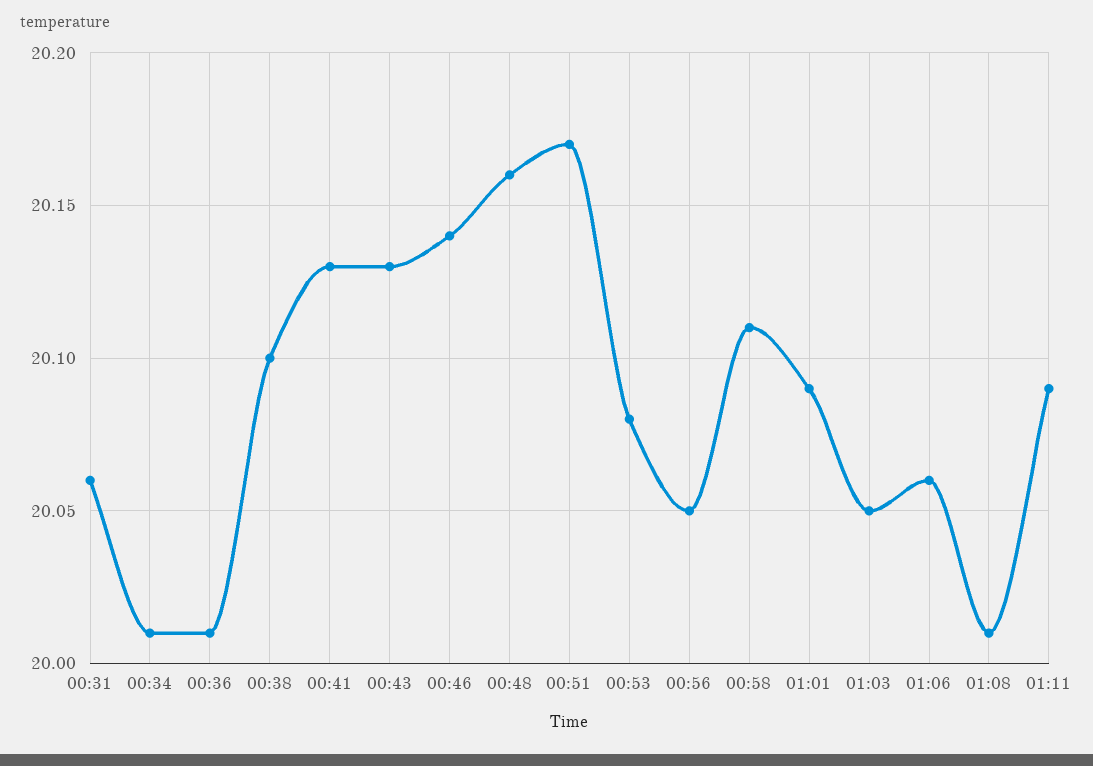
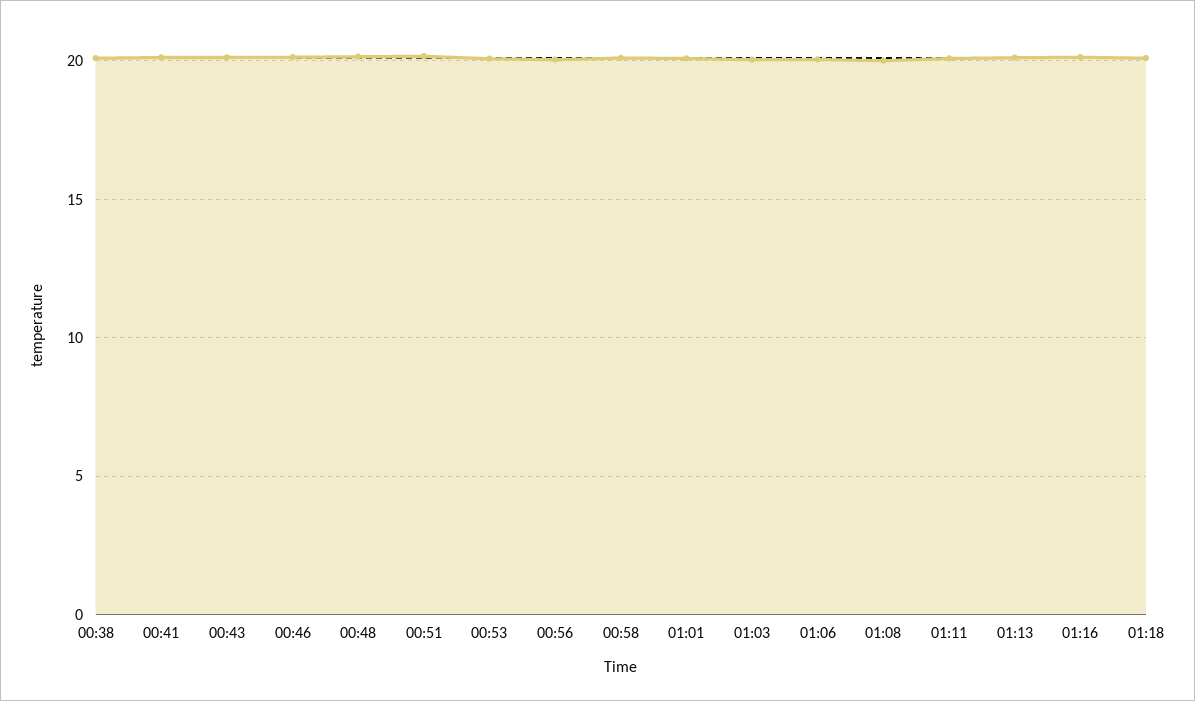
00:31: 20.06 -> none
00:34: 20.01 -> none
00:36: 20.01 -> none
01:13: none -> 20
01:16: none -> 20
01:18: none -> 20

